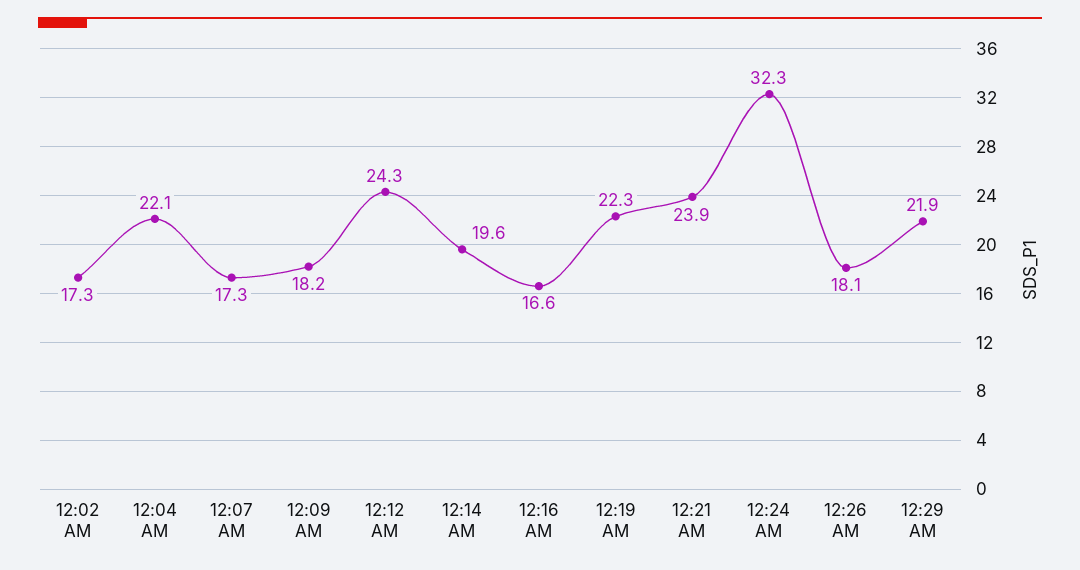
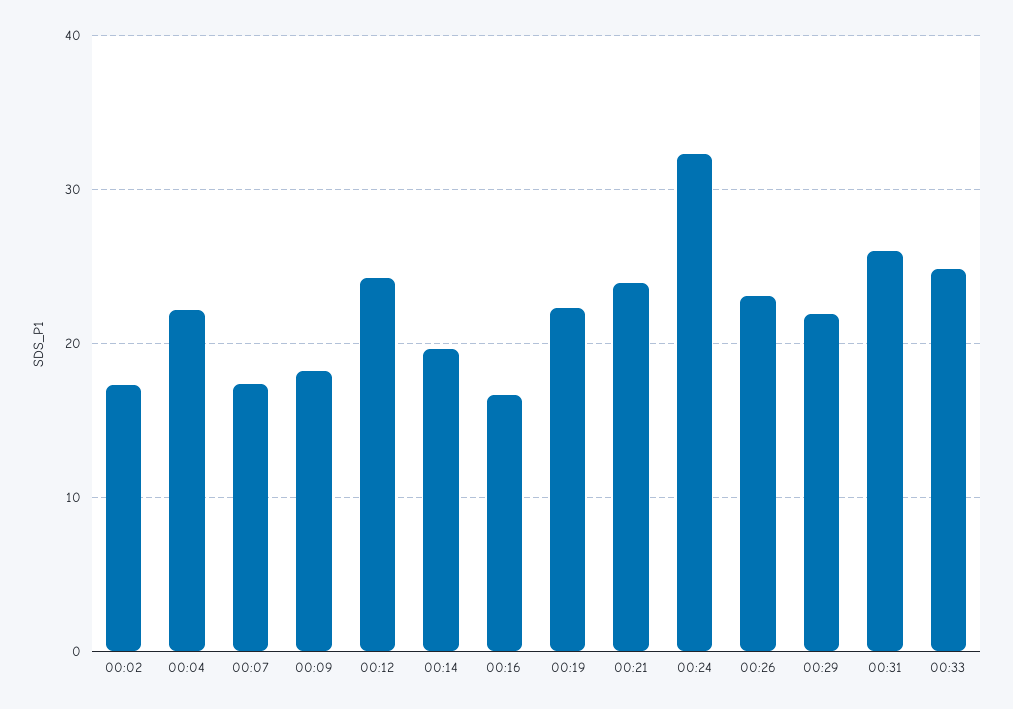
12:26 AM: 18.1 -> 23
00:31: none -> 26
00:33: none -> 25

